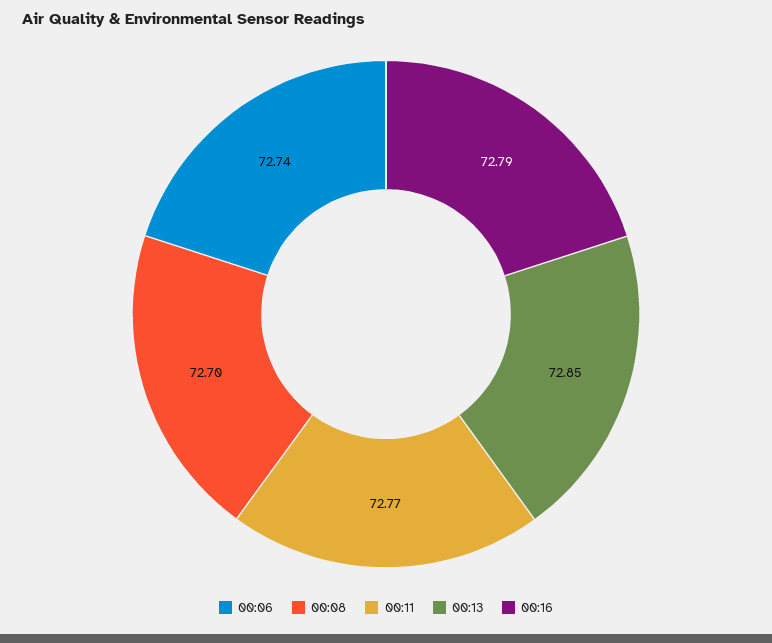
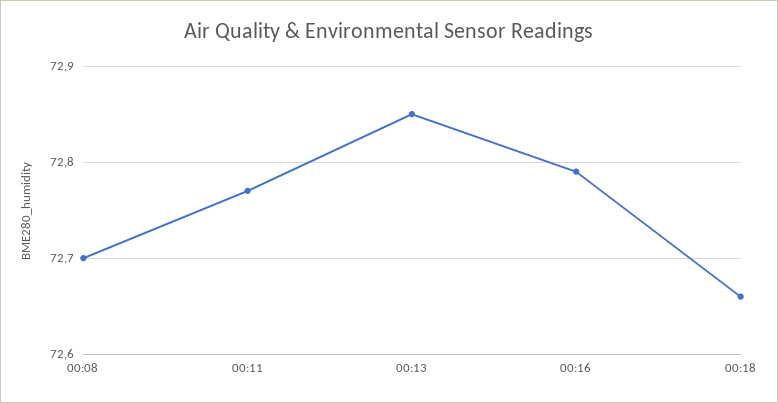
00:06: 72.74 -> none
00:18: none -> 72.66

